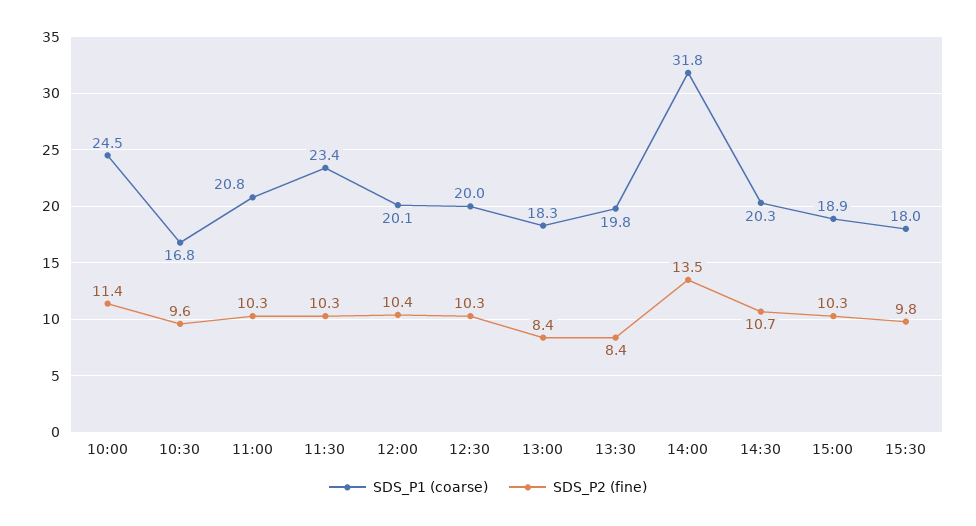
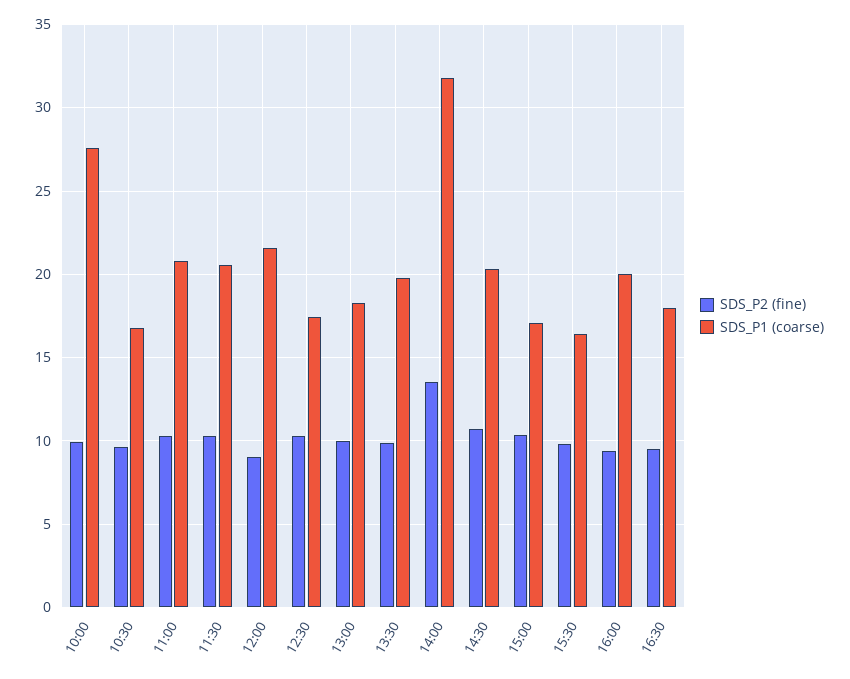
SDS_P1 (coarse), 10:00: 24.5 -> 27.5
SDS_P2 (fine), 10:00: 11.4 -> 10
SDS_P1 (coarse), 11:30: 23.4 -> 20.5
SDS_P1 (coarse), 12:00: 20.1 -> 21.5
SDS_P2 (fine), 12:00: 10.4 -> 9
SDS_P1 (coarse), 12:30: 20 -> 17.5
SDS_P2 (fine), 13:00: 8.4 -> 10
SDS_P2 (fine), 13:30: 8.4 -> 10
SDS_P1 (coarse), 15:00: 18.9 -> 17
SDS_P1 (coarse), 15:30: 18 -> 16.5
SDS_P2 (fine), 16:00: none -> 9.5
SDS_P1 (coarse), 16:00: none -> 20
SDS_P2 (fine), 16:30: none -> 9.5
SDS_P1 (coarse), 16:30: none -> 18

